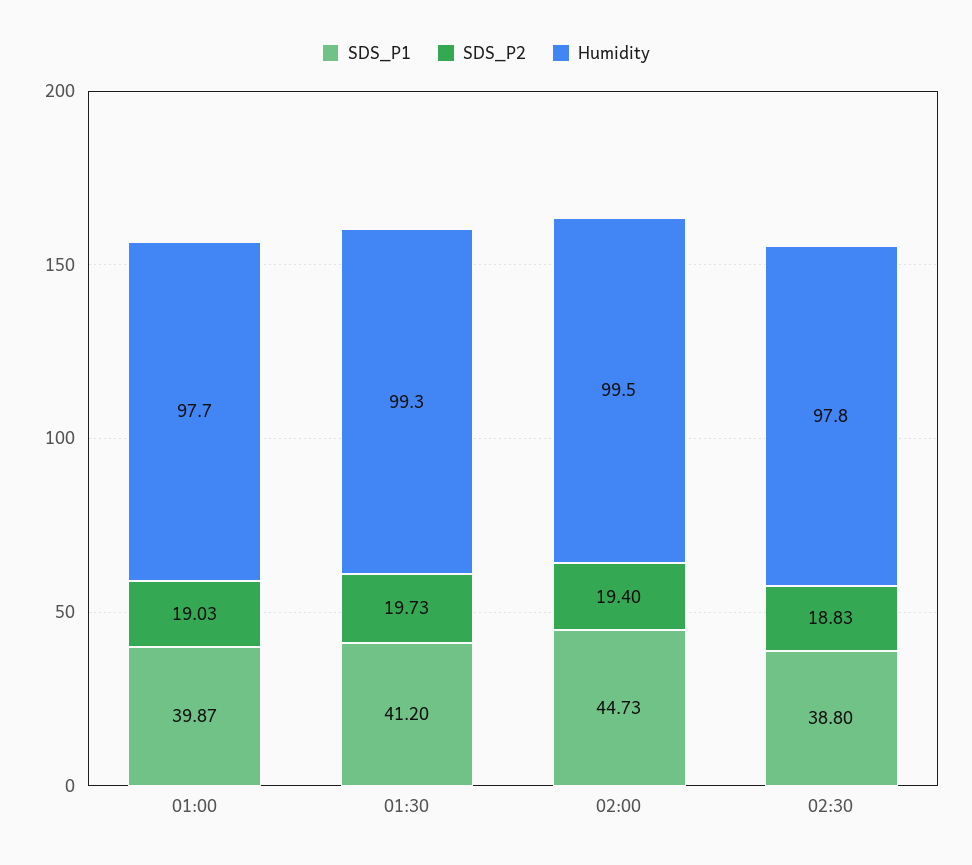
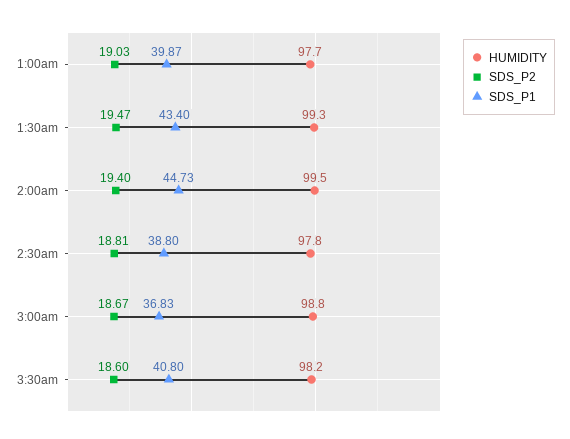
SDS_P1, 01:30: 41.2 -> 43.4
SDS_P2, 01:30: 19.73 -> 19.47
SDS_P2, 02:30: 18.83 -> 18.81
Humidity, 3:00am: none -> 98.8
SDS_P2, 3:00am: none -> 18.67
SDS_P1, 3:00am: none -> 36.83
Humidity, 3:30am: none -> 98.2
SDS_P2, 3:30am: none -> 18.6
SDS_P1, 3:30am: none -> 40.8

